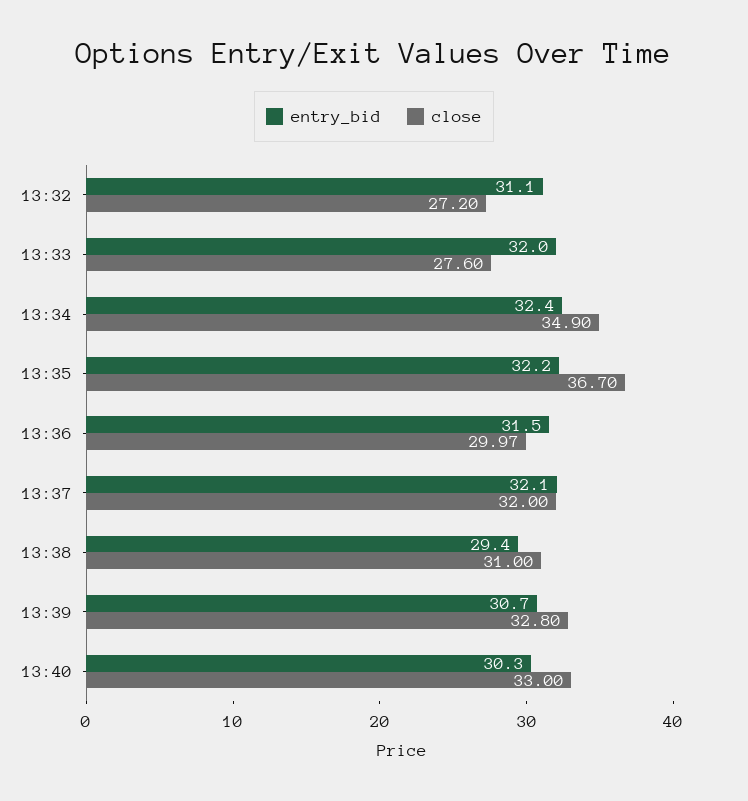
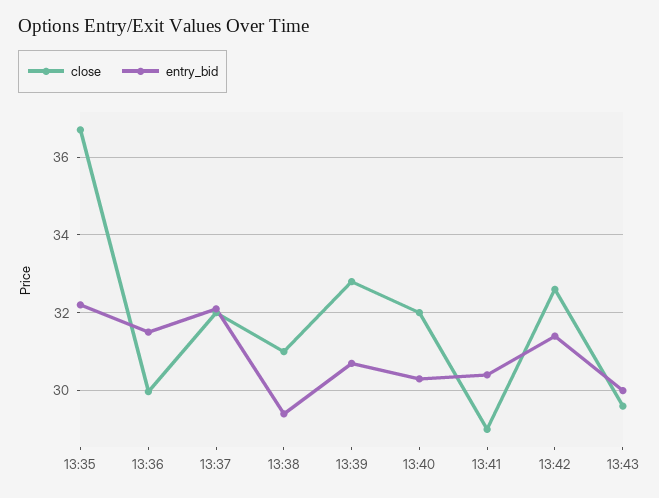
entry_bid, 13:32: 31.1 -> none
close, 13:32: 27.2 -> none
entry_bid, 13:33: 32 -> none
close, 13:33: 27.6 -> none
entry_bid, 13:34: 32.4 -> none
close, 13:34: 34.9 -> none
close, 13:40: 33 -> 32
close, 13:41: none -> 29
entry_bid, 13:41: none -> 30.4
close, 13:42: none -> 32.6
entry_bid, 13:42: none -> 31.4
close, 13:43: none -> 29.6
entry_bid, 13:43: none -> 30

